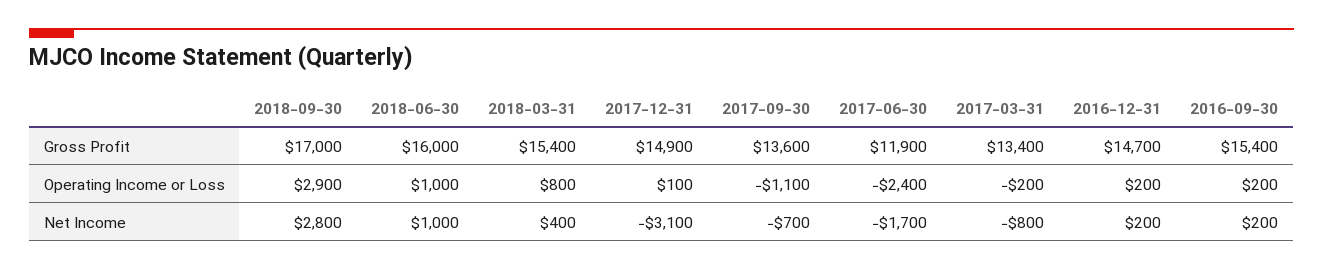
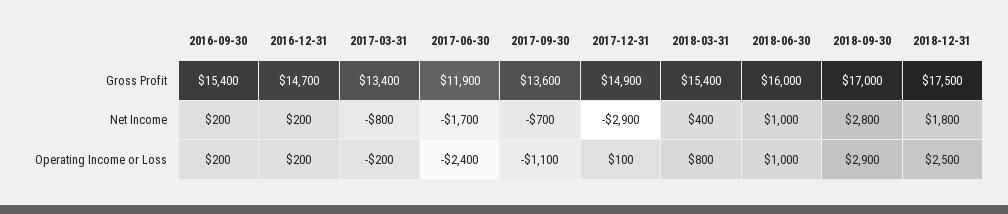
2017-12-31, Net Income: -3100 -> -2900
2018-12-31, Gross Profit: none -> 17500
2018-12-31, Net Income: none -> 1800
2018-12-31, Operating Income or Loss: none -> 2500

